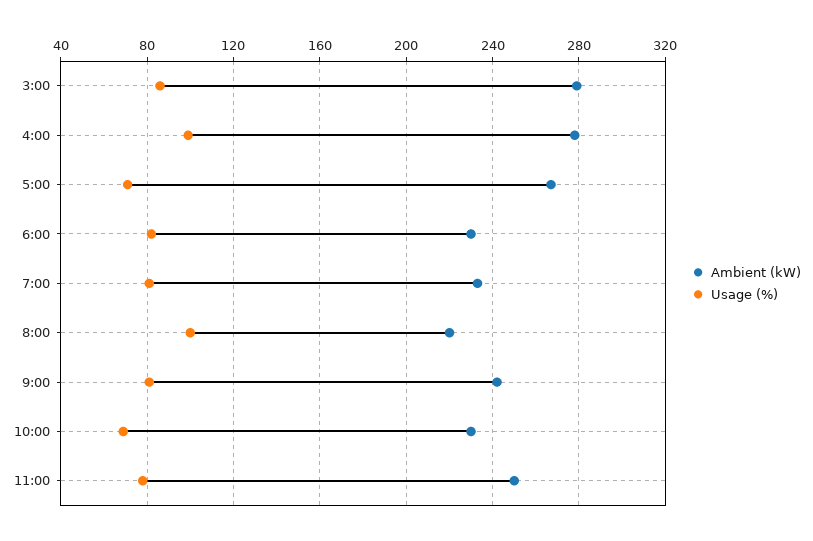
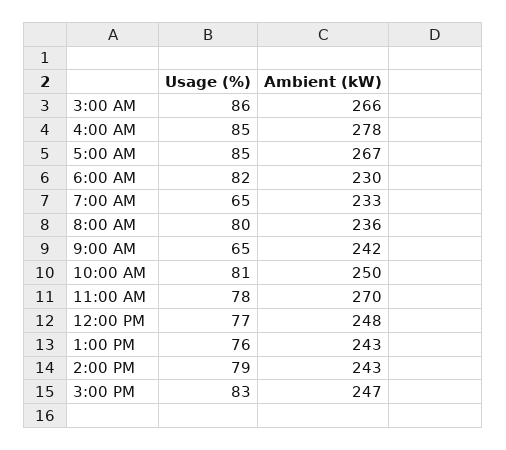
Ambient (kW), 3:00: 280 -> 266
Usage (%), 4:00: 100 -> 85
Usage (%), 5:00: 70 -> 85
Usage (%), 7:00: 80 -> 65
Ambient (kW), 8:00: 220 -> 236
Usage (%), 8:00: 100 -> 80
Usage (%), 9:00: 80 -> 65
Ambient (kW), 10:00: 230 -> 250
Usage (%), 10:00: 70 -> 81
Ambient (kW), 11:00: 250 -> 270
Usage (%), 12:00 PM: none -> 77
Ambient (kW), 12:00 PM: none -> 248
Usage (%), 1:00 PM: none -> 76
Ambient (kW), 1:00 PM: none -> 243
Usage (%), 2:00 PM: none -> 79
Ambient (kW), 2:00 PM: none -> 243
Usage (%), 3:00 PM: none -> 83
Ambient (kW), 3:00 PM: none -> 247

